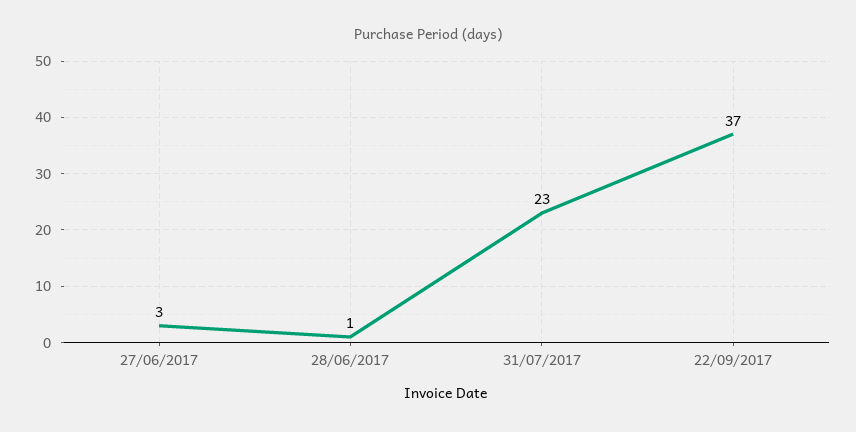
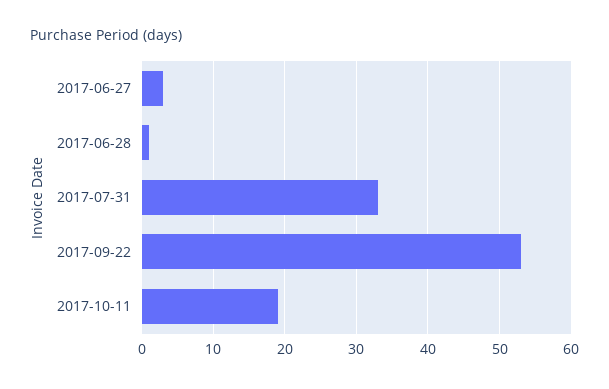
31/07/2017: 23 -> 33
22/09/2017: 37 -> 53
2017-10-11: none -> 19

